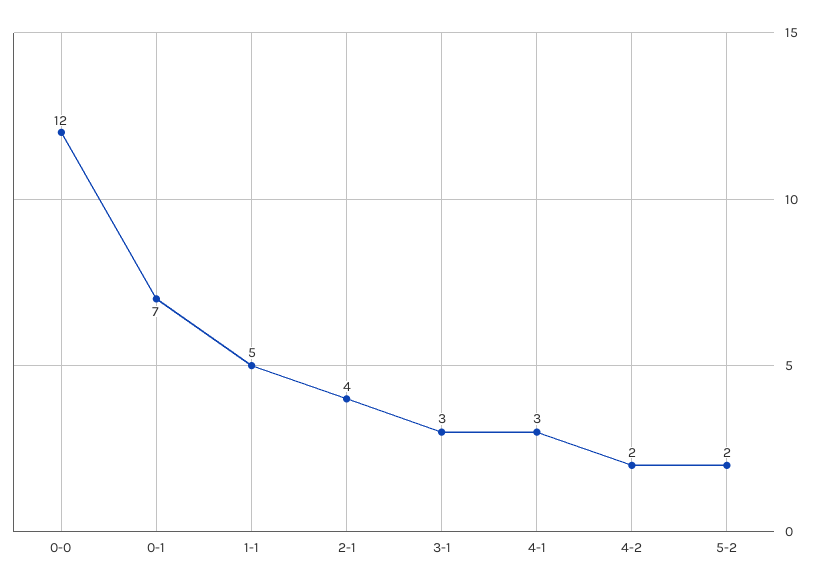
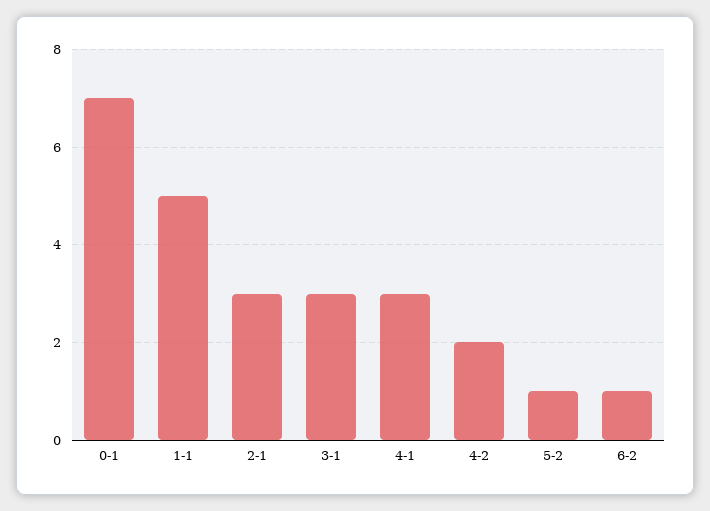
0-0: 12 -> none
2-1: 4 -> 3
5-2: 2 -> 1
6-2: none -> 1

